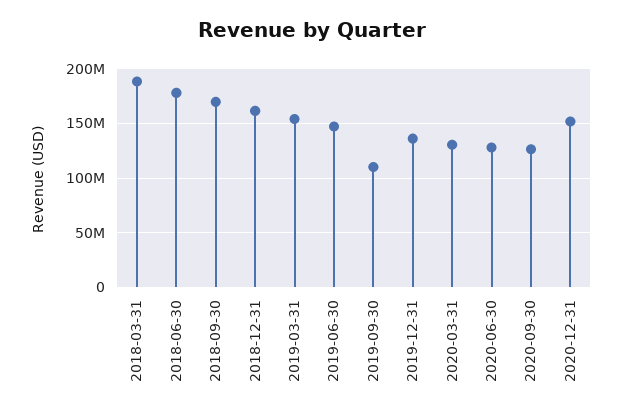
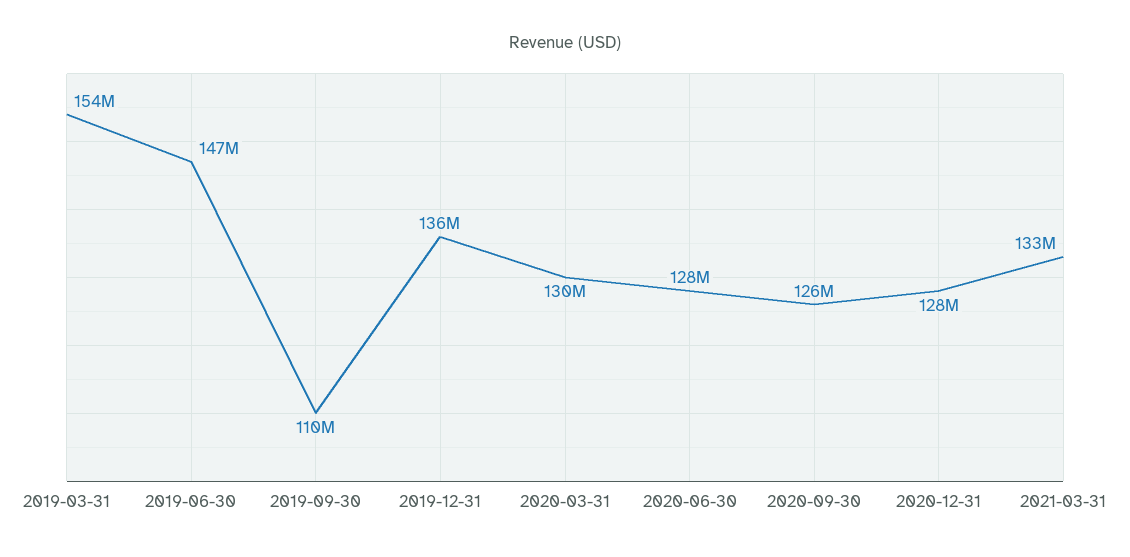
2018-03-31: 190000000 -> none
2018-06-30: 180000000 -> none
2018-09-30: 170000000 -> none
2018-12-31: 160000000 -> none
2020-12-31: 150000000 -> 128000000
2021-03-31: none -> 133000000

